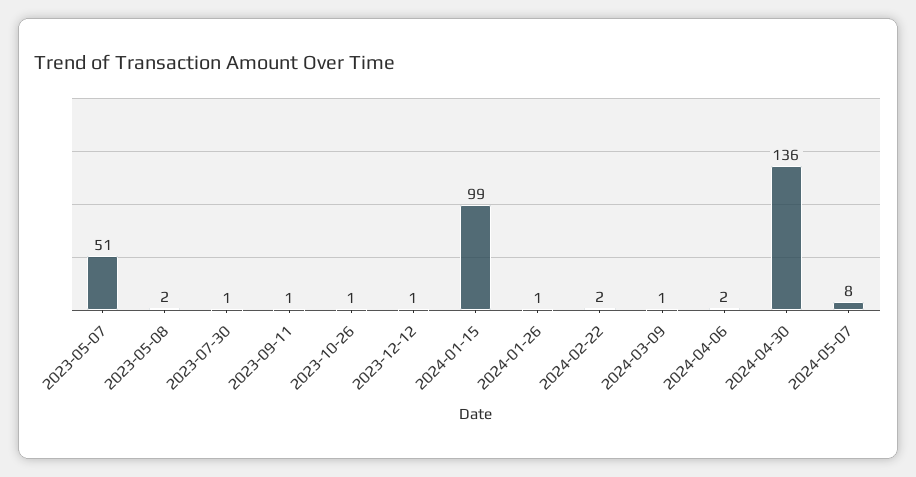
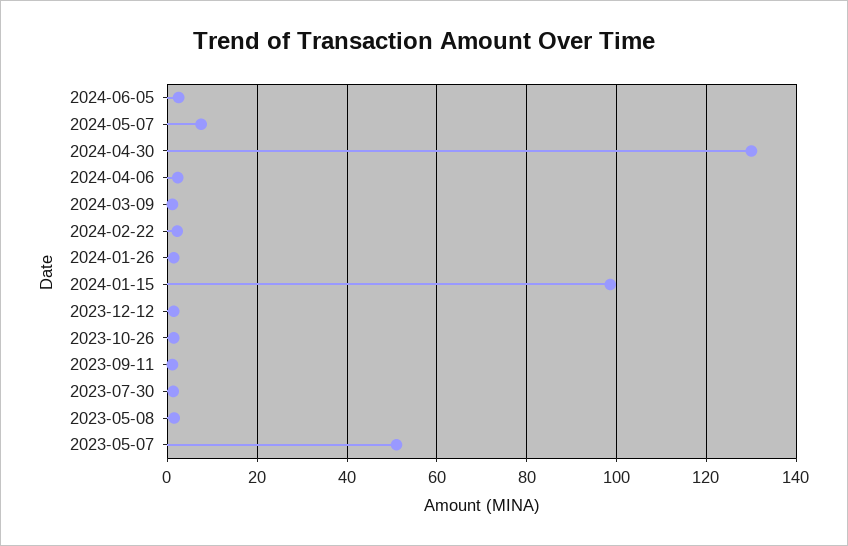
2024-04-30: 136 -> 130
2024-06-05: none -> 2

